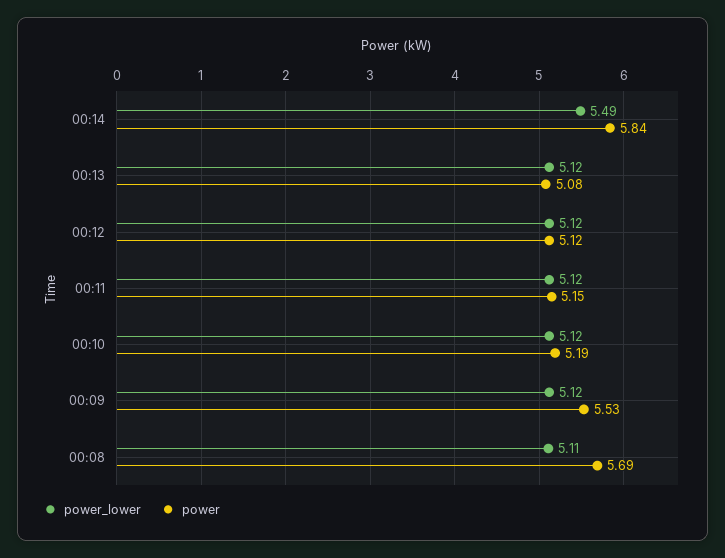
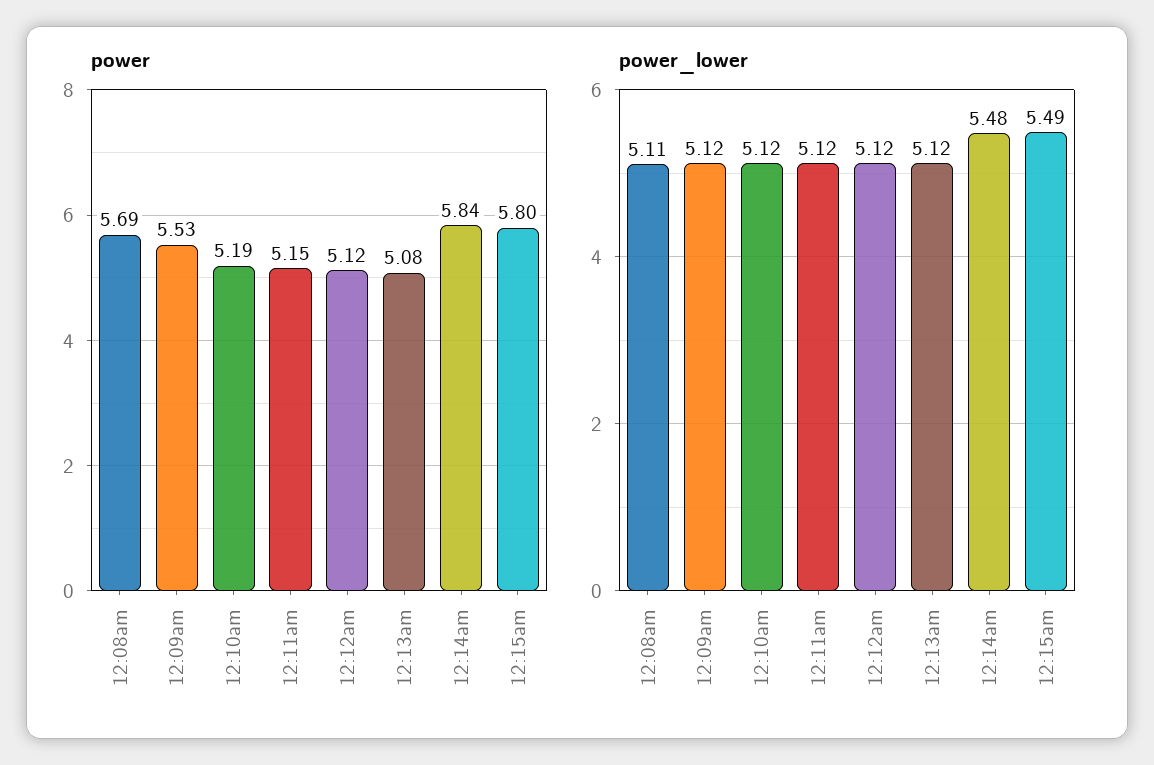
power_lower, 00:14: 5.49 -> 5.48
power, 12:15am: none -> 5.8
power_lower, 12:15am: none -> 5.49

